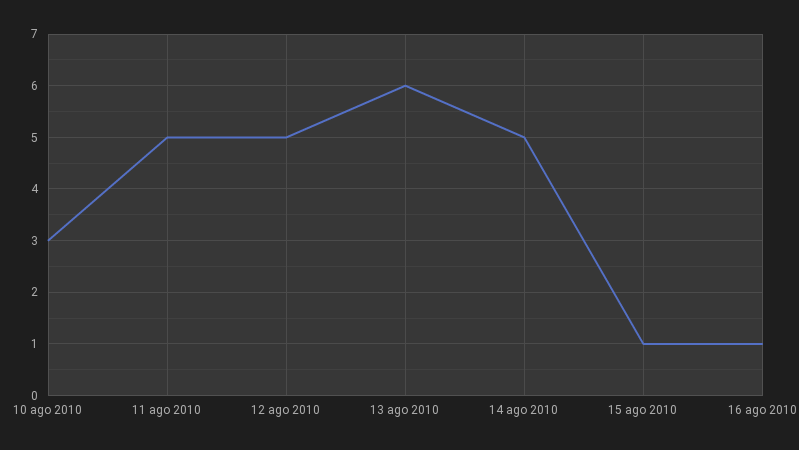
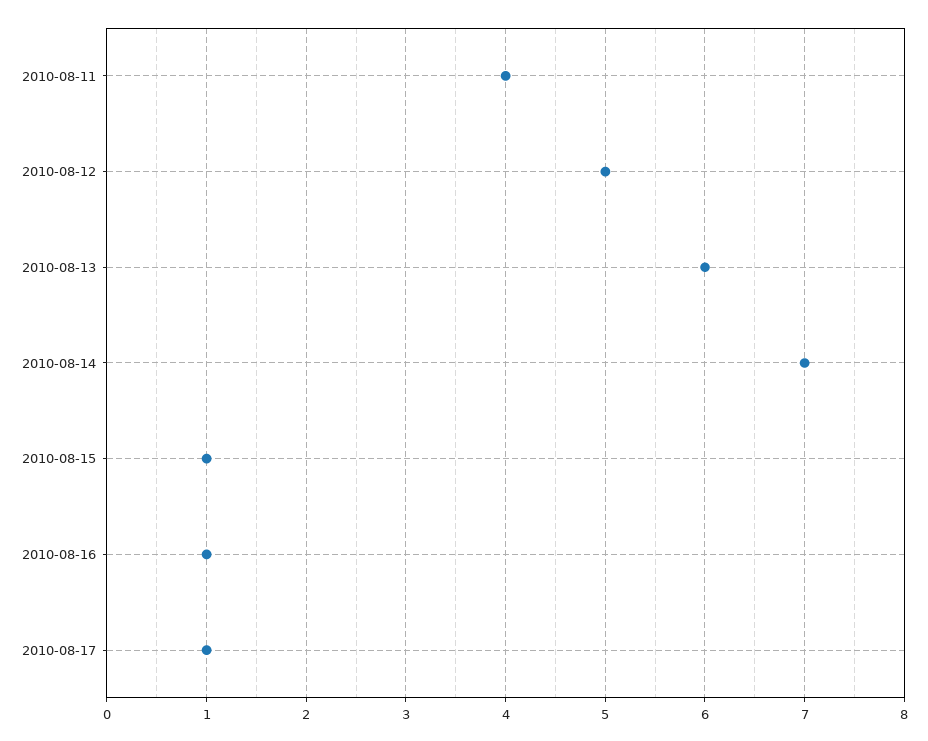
10 ago 2010: 3 -> none
11 ago 2010: 5 -> 4
14 ago 2010: 5 -> 7
2010-08-17: none -> 1

